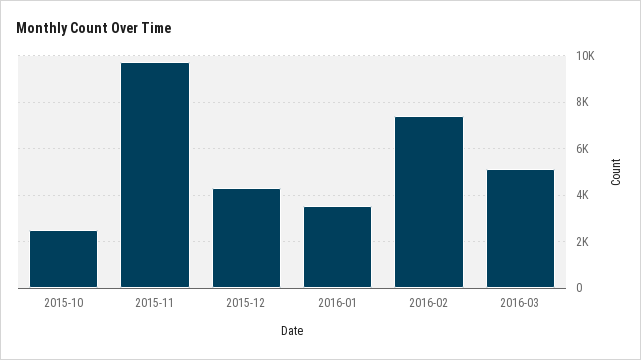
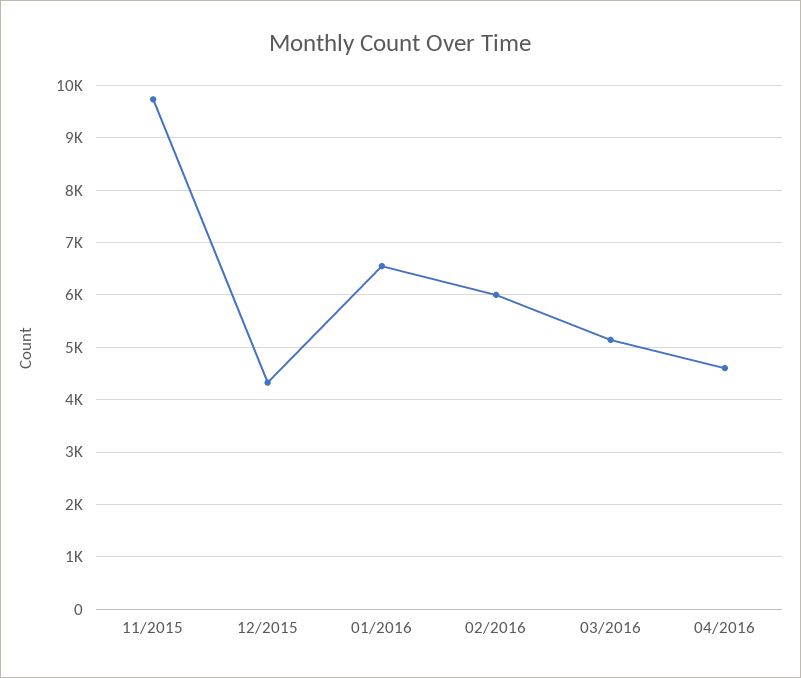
2015-10: 2500 -> none
2016-01: 3500 -> 6600
2016-02: 7500 -> 6000
04/2016: none -> 4600

